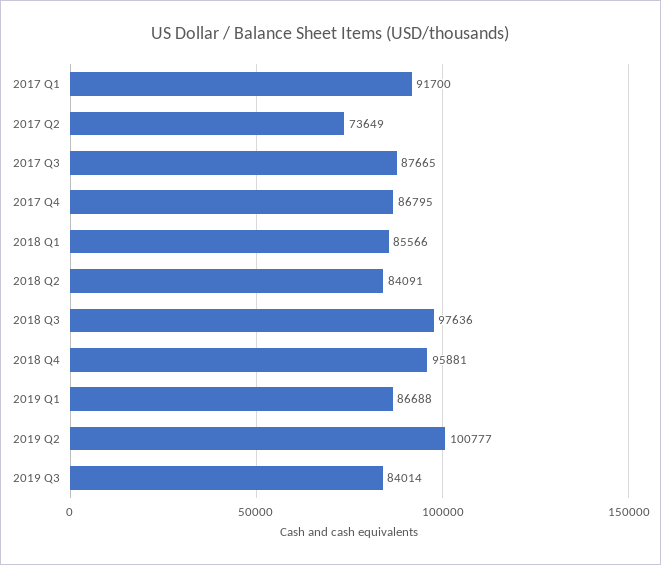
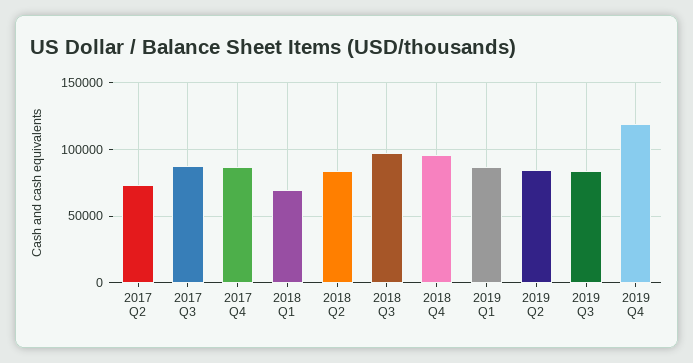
2017 Q1: 91700 -> none
2018 Q1: 85566 -> 70000
2019 Q2: 100777 -> 85000
2019 Q4: none -> 120000

